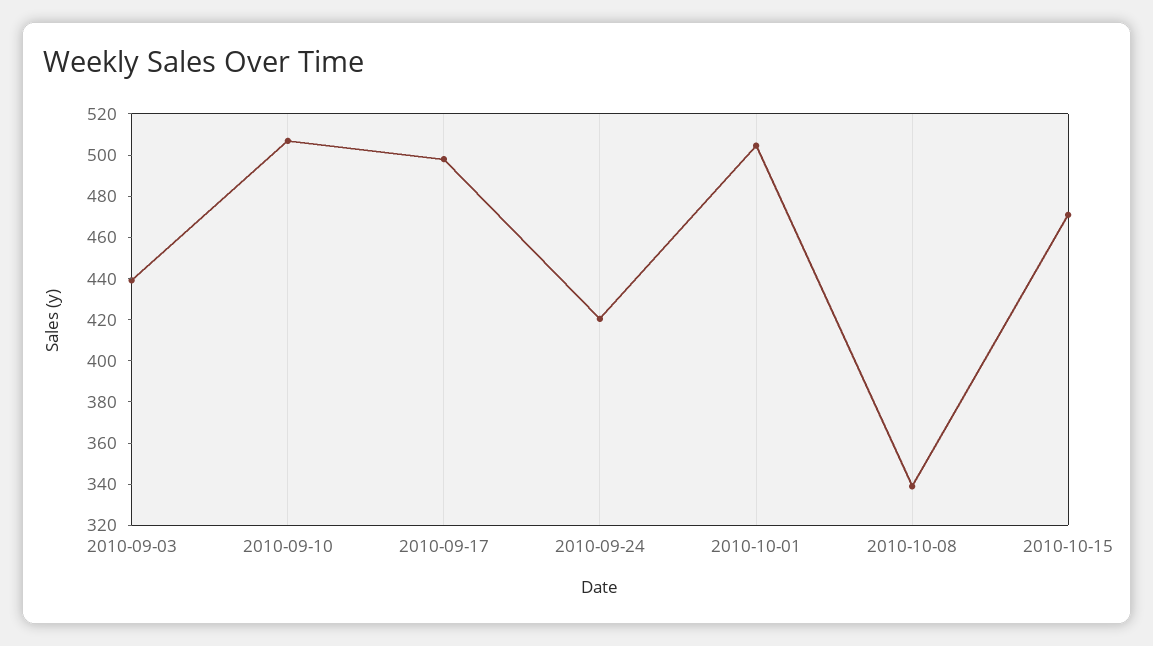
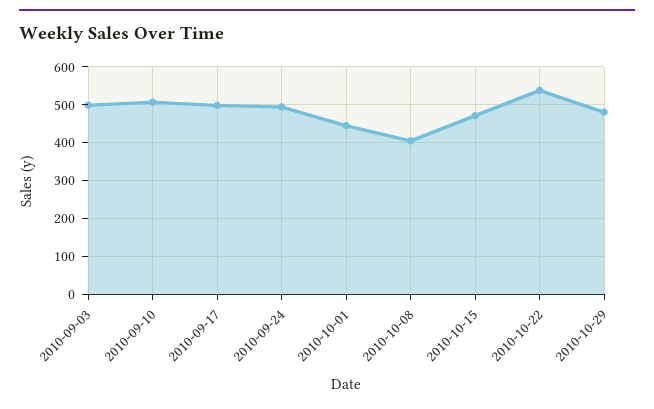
2010-09-03: 440 -> 500
2010-09-24: 420 -> 500
2010-10-01: 505 -> 440
2010-10-08: 340 -> 400
2010-10-22: none -> 540
2010-10-29: none -> 480

